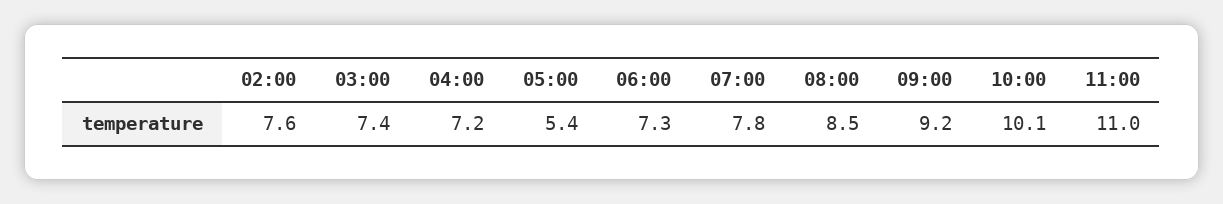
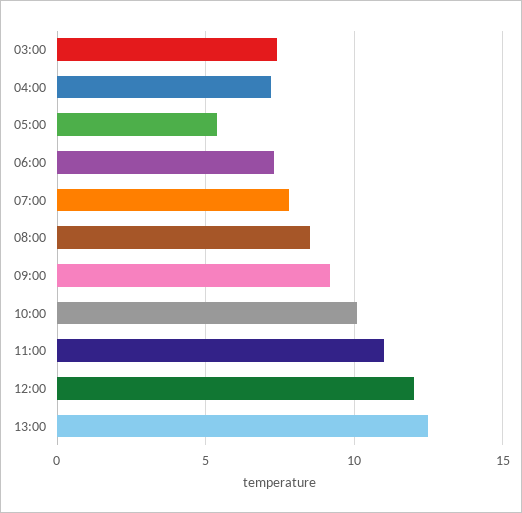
02:00: 7.6 -> none
12:00: none -> 12
13:00: none -> 12.5

